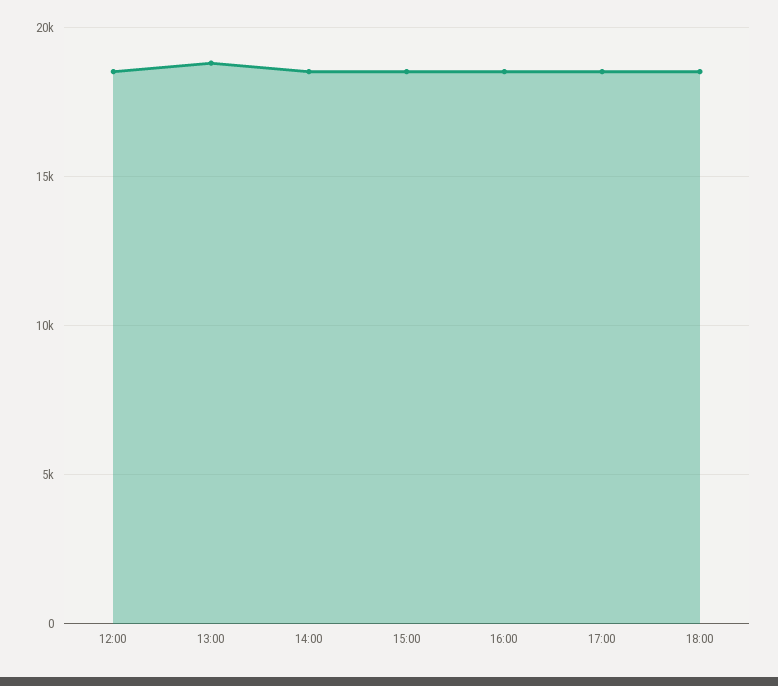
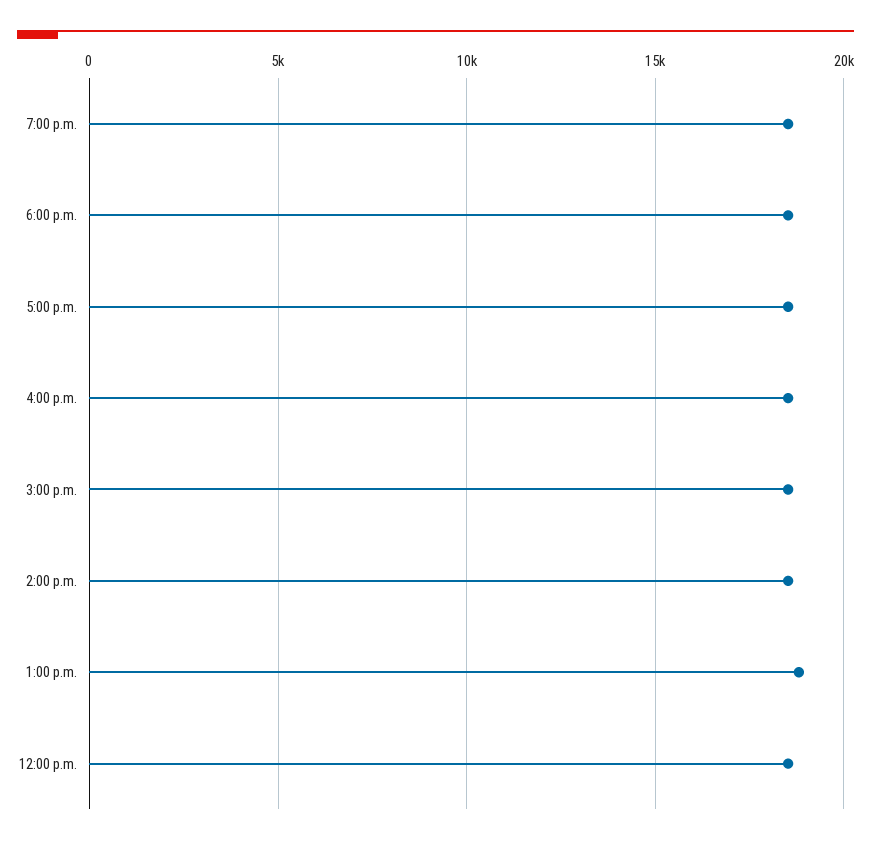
7:00 p.m.: none -> 18500

